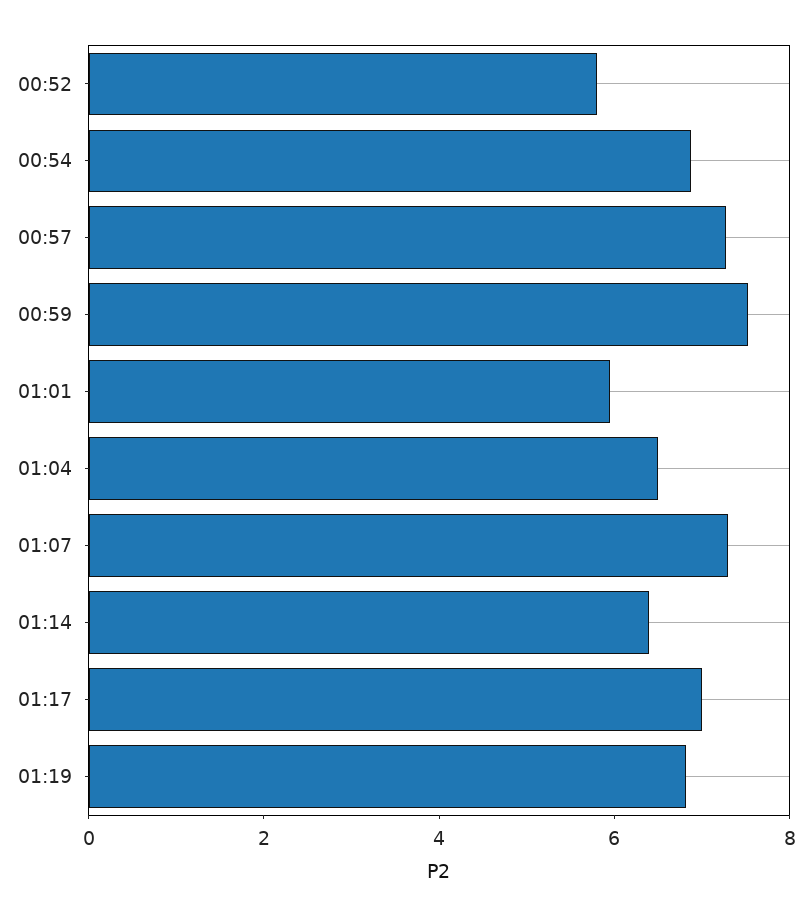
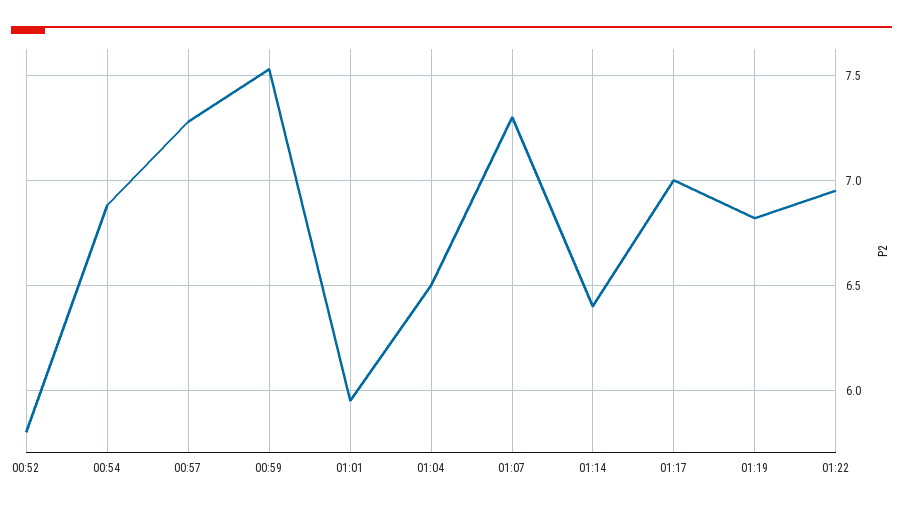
01:22: none -> 6.95

